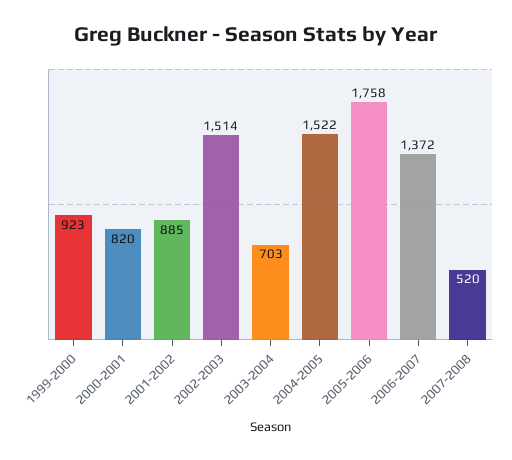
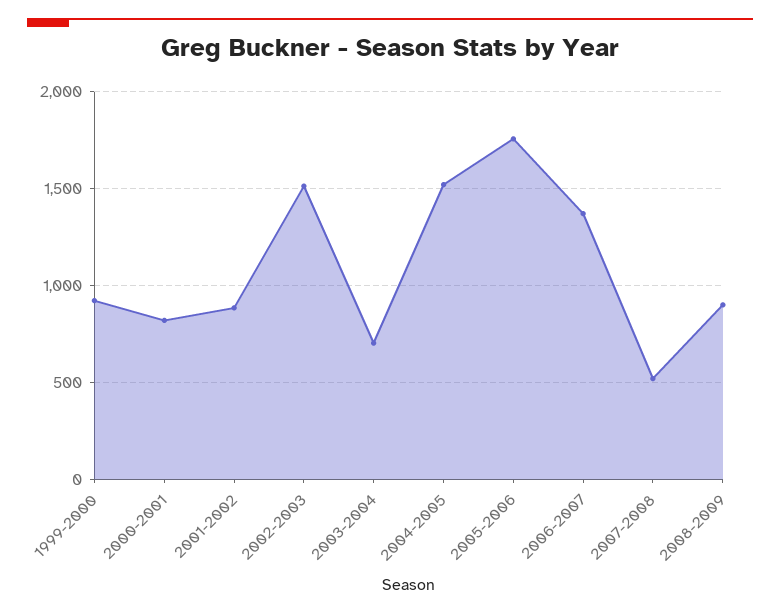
2008-2009: none -> 900

